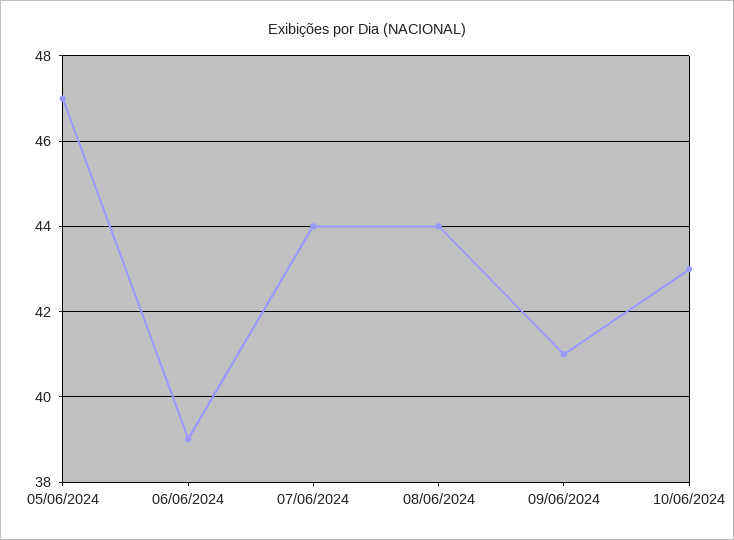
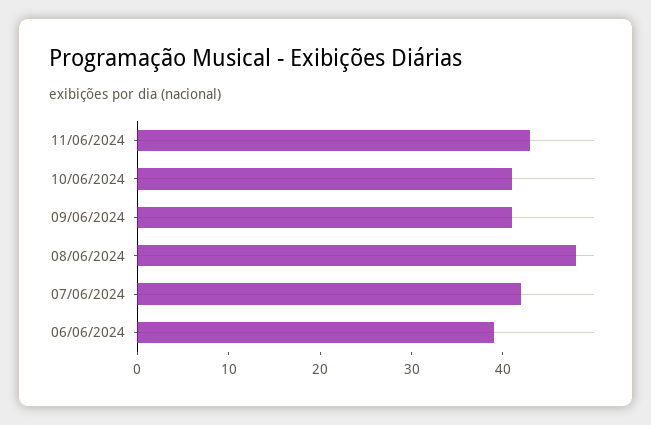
05/06/2024: 47 -> none
07/06/2024: 44 -> 42
08/06/2024: 44 -> 48
10/06/2024: 43 -> 41
11/06/2024: none -> 43

